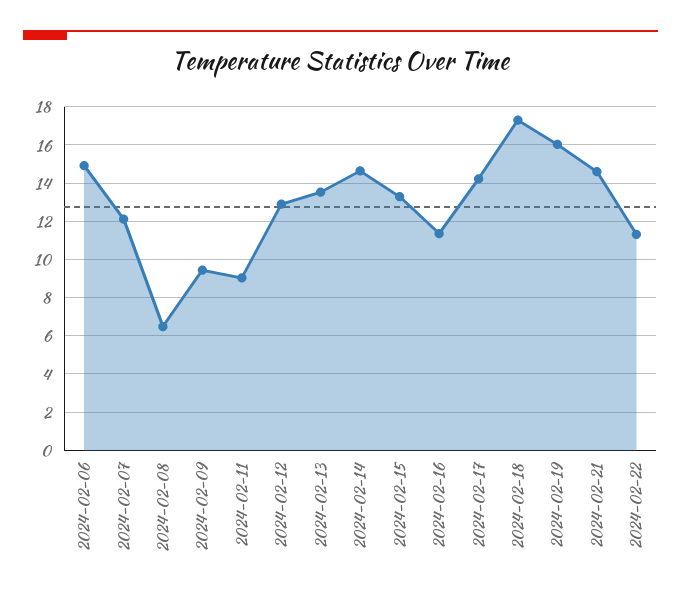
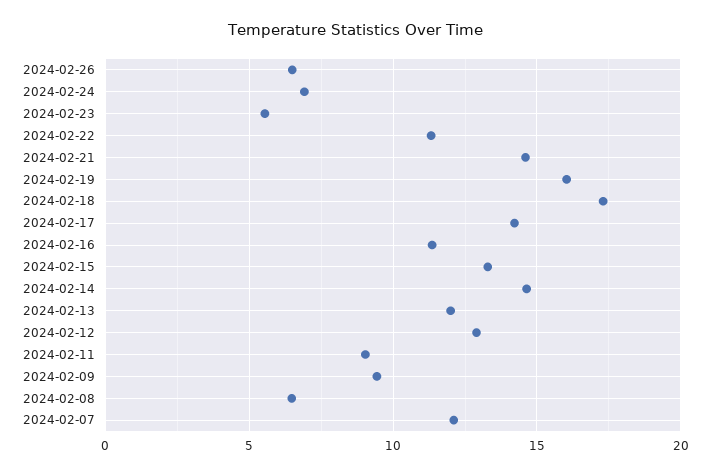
2024-02-06: 15 -> none
2024-02-13: 13.5 -> 12
2024-02-26: none -> 6.5
2024-02-24: none -> 7
2024-02-23: none -> 5.5

